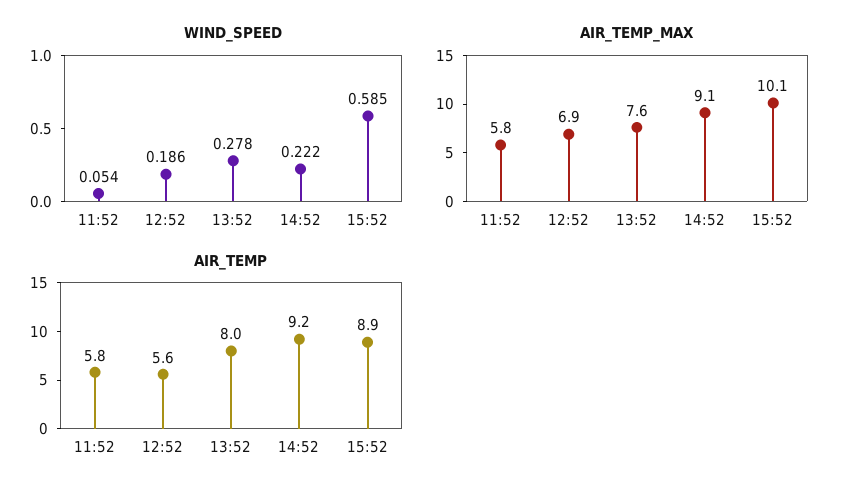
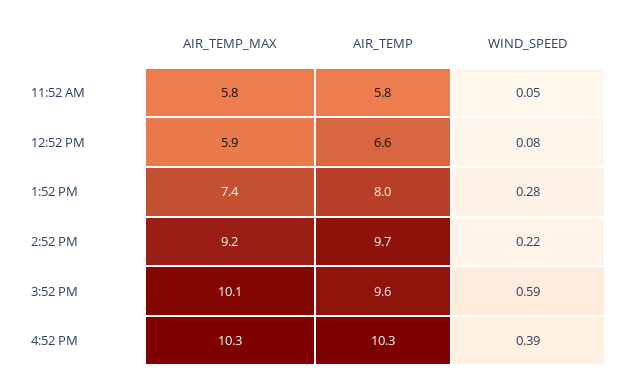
WIND_SPEED, 12:52: 0.186 -> 0.08
AIR_TEMP_MAX, 12:52: 6.9 -> 5.9
AIR_TEMP_MAX, 13:52: 7.6 -> 7.4
AIR_TEMP_MAX, 14:52: 9.1 -> 9.2
AIR_TEMP, 12:52: 5.6 -> 6.6
AIR_TEMP, 14:52: 9.2 -> 9.7
AIR_TEMP, 15:52: 8.9 -> 9.6
AIR_TEMP_MAX, 4:52 PM: none -> 10.3
AIR_TEMP, 4:52 PM: none -> 10.3
WIND_SPEED, 4:52 PM: none -> 0.39

